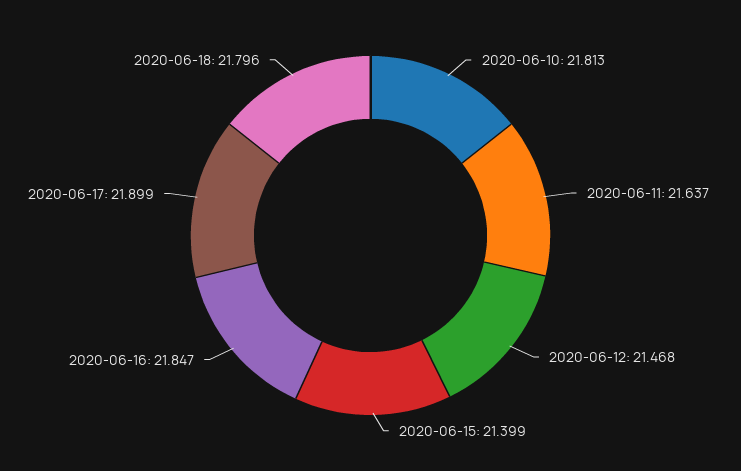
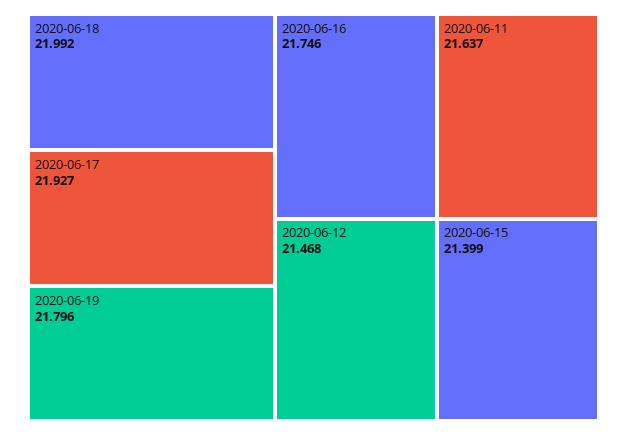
2020-06-10: 21.813 -> none
2020-06-16: 21.847 -> 21.746
2020-06-17: 21.899 -> 21.927
2020-06-18: 21.796 -> 21.992
2020-06-19: none -> 21.796

